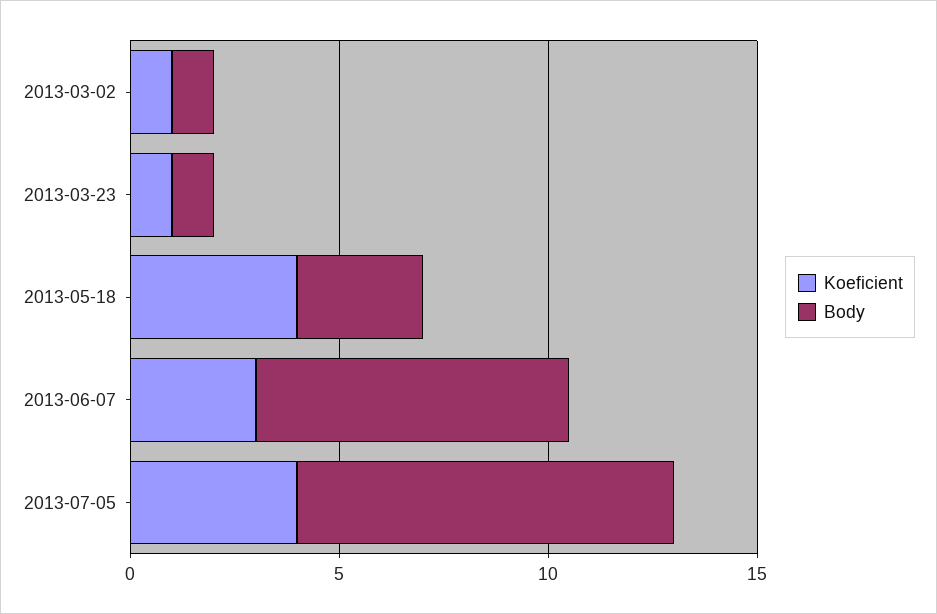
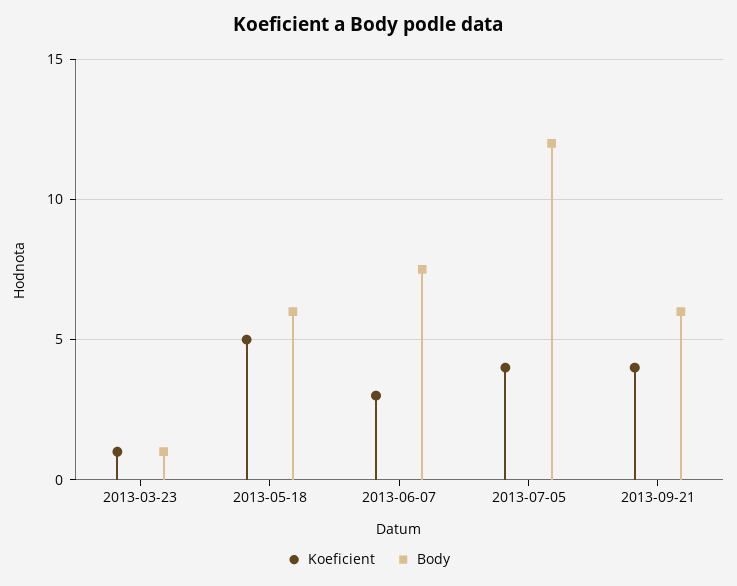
Koeficient, 2013-03-02: 1 -> none
Body, 2013-03-02: 1 -> none
Koeficient, 2013-05-18: 4 -> 5
Body, 2013-05-18: 3 -> 6
Body, 2013-07-05: 9 -> 12
Koeficient, 2013-09-21: none -> 4
Body, 2013-09-21: none -> 6

